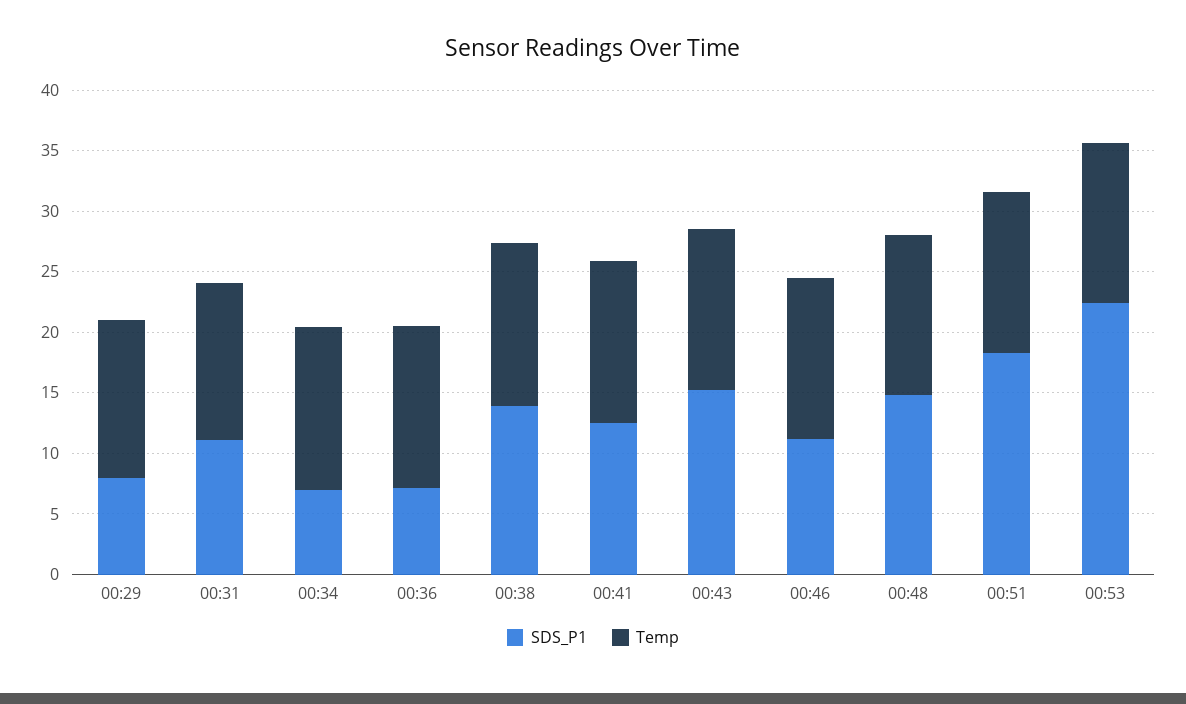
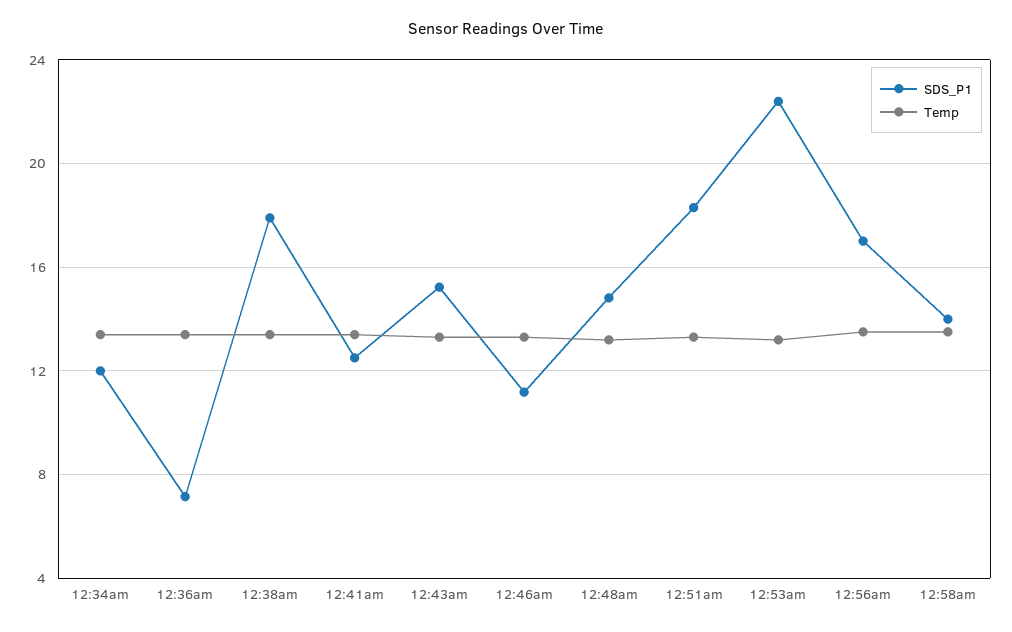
SDS_P1, 00:29: 8 -> none
Temp, 00:29: 13 -> none
SDS_P1, 00:31: 11 -> none
Temp, 00:31: 13 -> none
SDS_P1, 00:34: 7 -> 12
SDS_P1, 00:38: 14 -> 18
SDS_P1, 12:56am: none -> 17
Temp, 12:56am: none -> 13.5
SDS_P1, 12:58am: none -> 14
Temp, 12:58am: none -> 13.5

